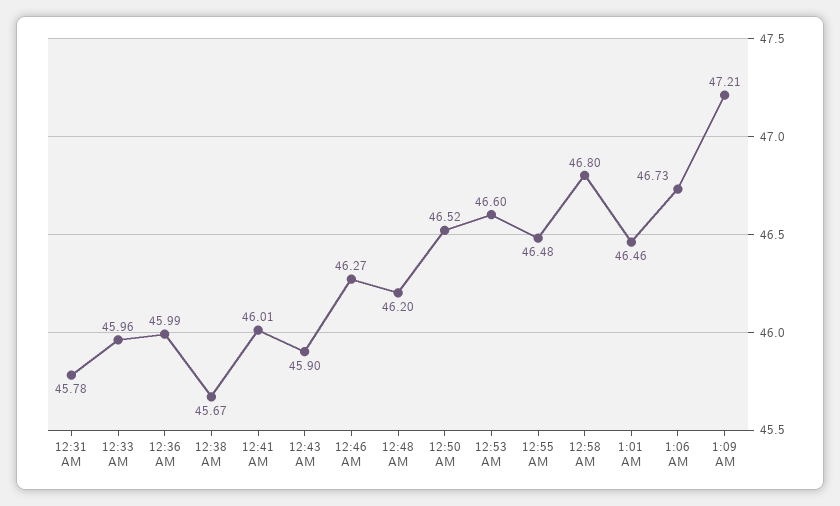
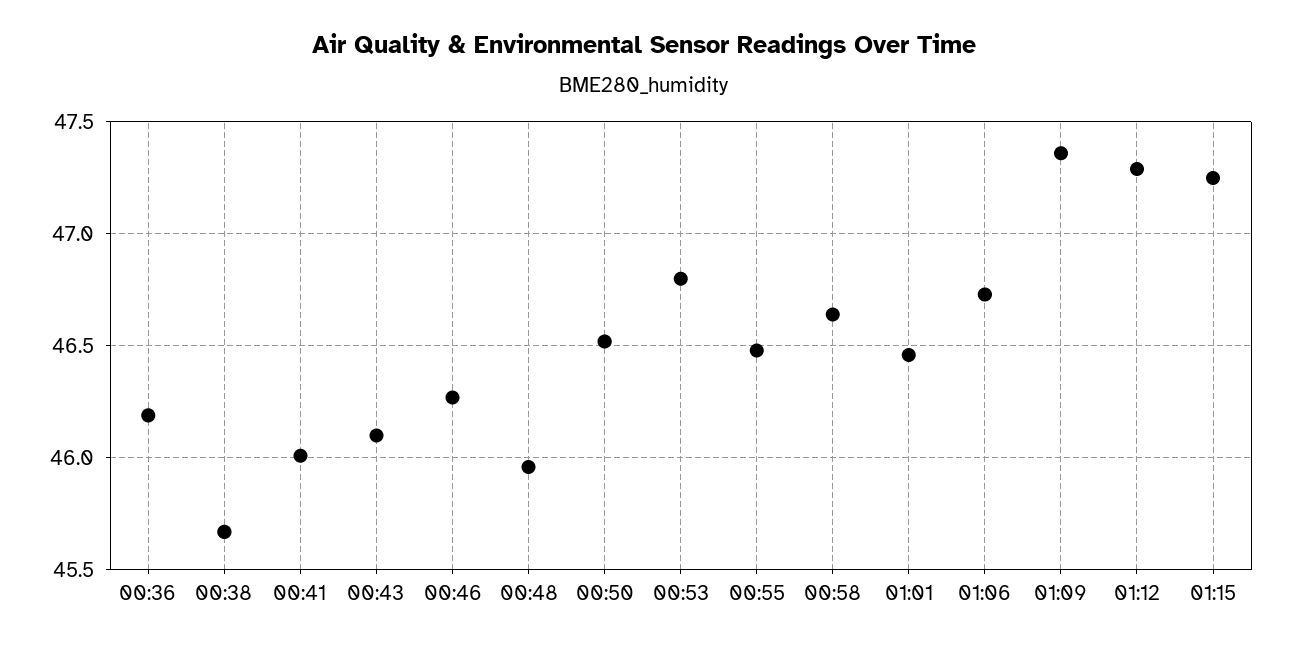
12:31 AM: 45.78 -> none
12:33 AM: 45.96 -> none
12:36 AM: 45.99 -> 46.2
12:43 AM: 45.9 -> 46.1
12:48 AM: 46.2 -> 45.95
12:53 AM: 46.6 -> 46.8
12:58 AM: 46.8 -> 46.65
1:09 AM: 47.21 -> 47.35
01:12: none -> 47.3
01:15: none -> 47.25

